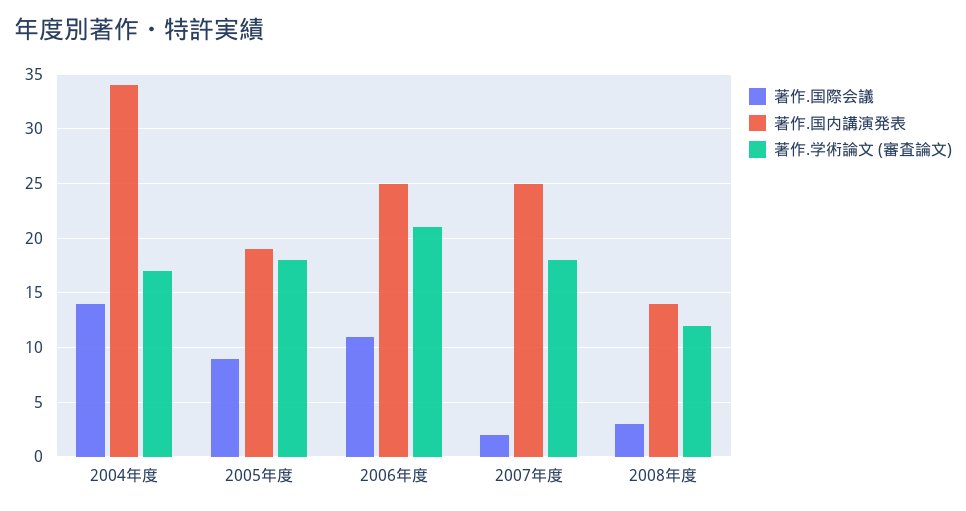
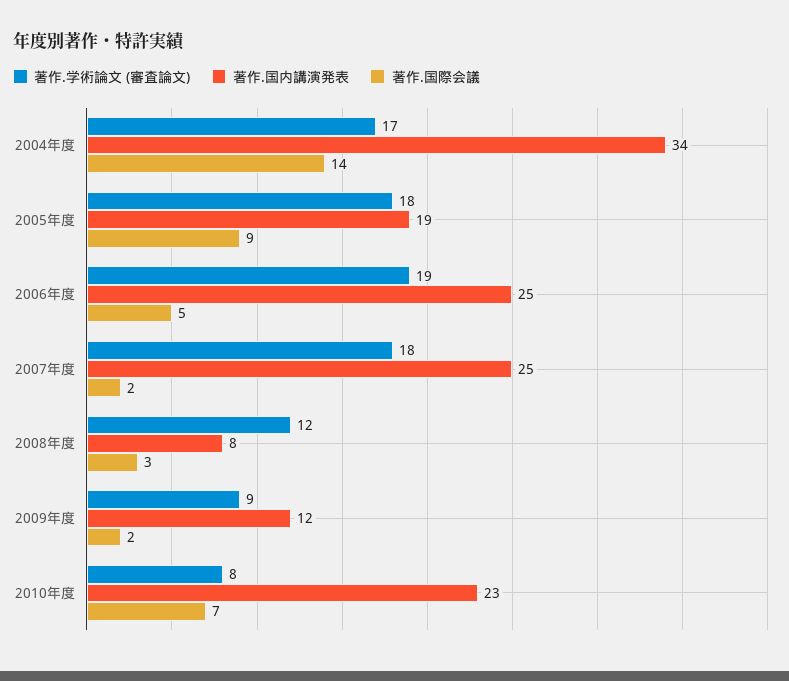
著作.国際会議, 2006年度: 11 -> 5
著作.学術論文 (審査論文), 2006年度: 21 -> 19
著作.国内講演発表, 2008年度: 14 -> 8
著作.学術論文 (審査論文), 2009年度: none -> 9
著作.国内講演発表, 2009年度: none -> 12
著作.国際会議, 2009年度: none -> 2
著作.学術論文 (審査論文), 2010年度: none -> 8
著作.国内講演発表, 2010年度: none -> 23
著作.国際会議, 2010年度: none -> 7

